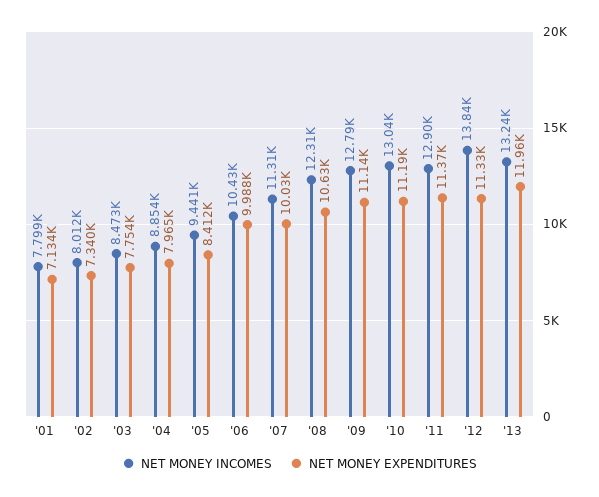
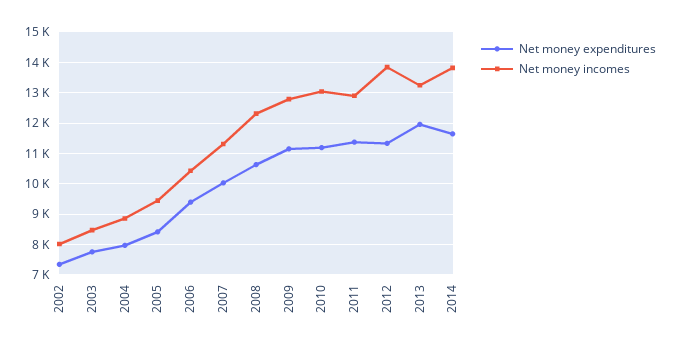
NET MONEY INCOMES, '01: 7799 -> none
NET MONEY EXPENDITURES, '01: 7134 -> none
NET MONEY EXPENDITURES, '06: 9988 -> 9400
NET MONEY EXPENDITURES, 2014: none -> 11600
NET MONEY INCOMES, 2014: none -> 13800

